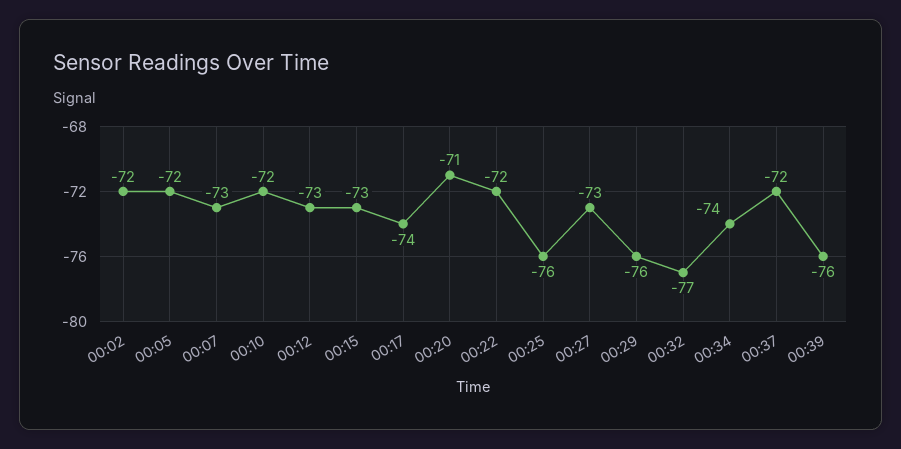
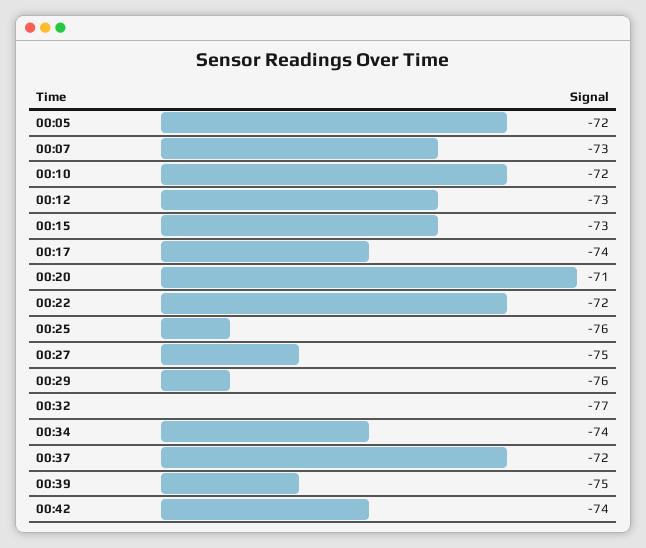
00:02: -72 -> none
00:27: -73 -> -75
00:39: -76 -> -75
00:42: none -> -74

